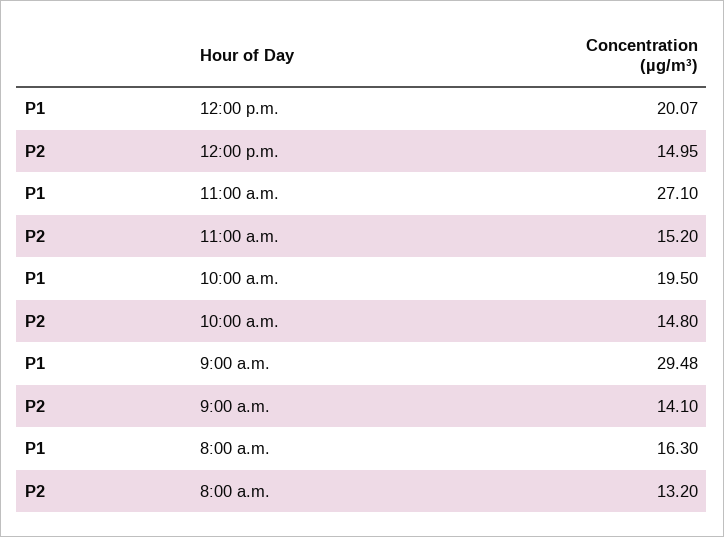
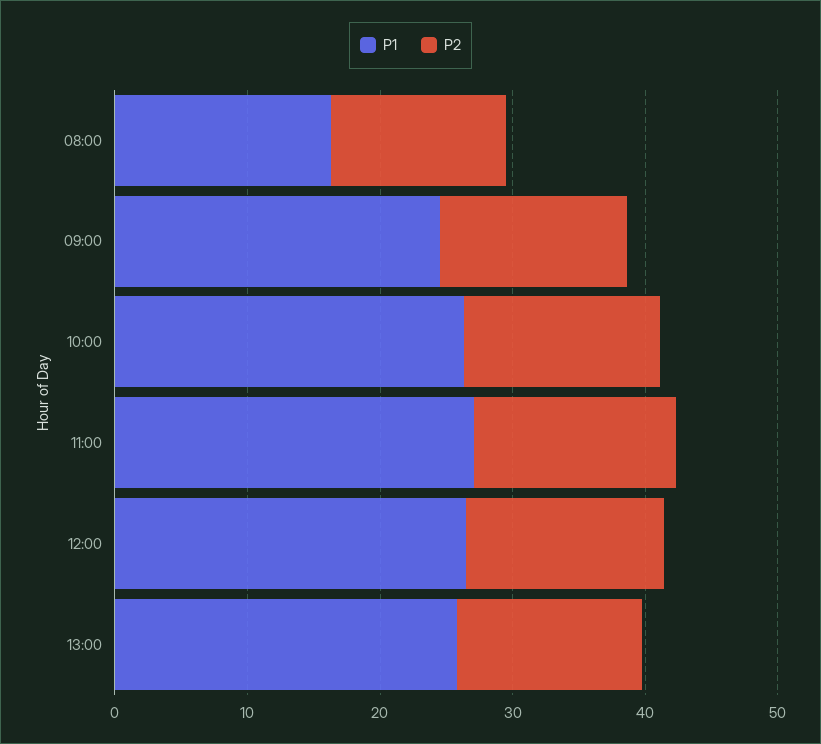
P1, 12:00 p.m.: 20.07 -> 26
P1, 10:00 a.m.: 19.5 -> 26
P1, 9:00 a.m.: 29.48 -> 24
P1, 13:00: none -> 26
P2, 13:00: none -> 14

